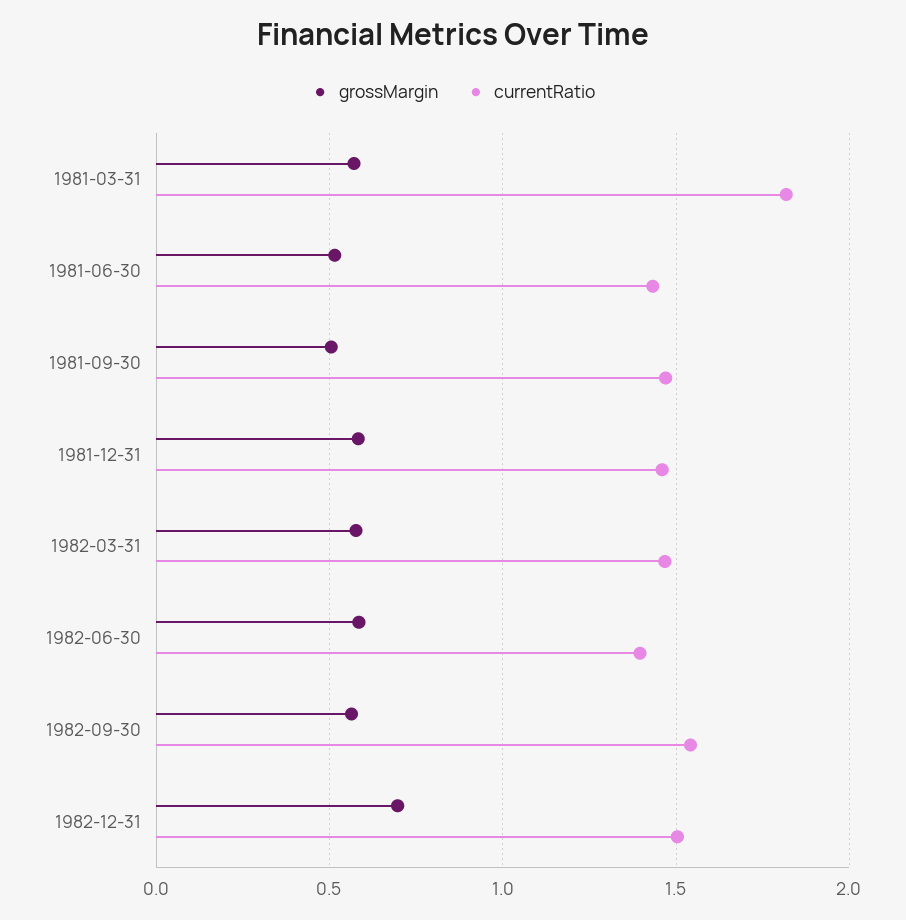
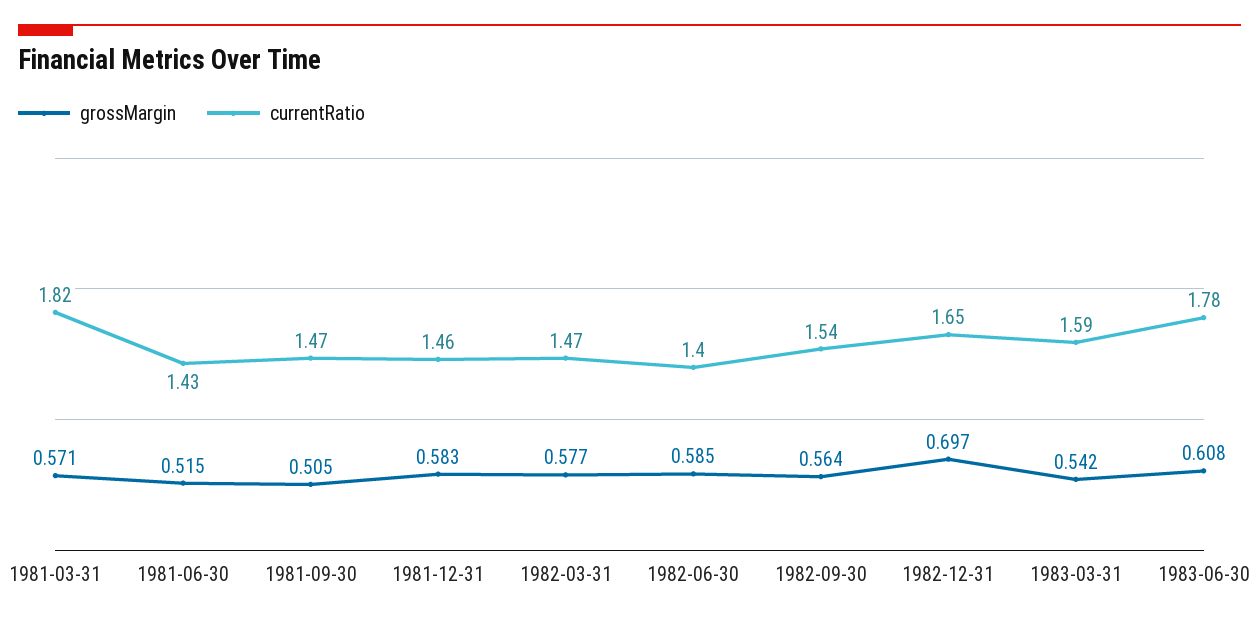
currentRatio, 1982-12-31: 1.5 -> 1.65
grossMargin, 1983-03-31: none -> 0.542
currentRatio, 1983-03-31: none -> 1.59
grossMargin, 1983-06-30: none -> 0.608
currentRatio, 1983-06-30: none -> 1.78

